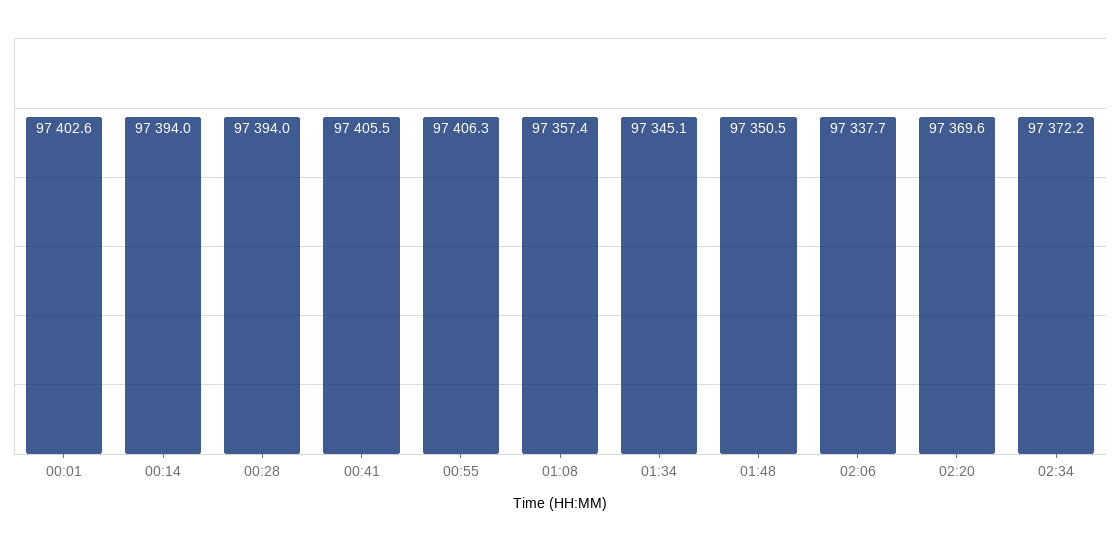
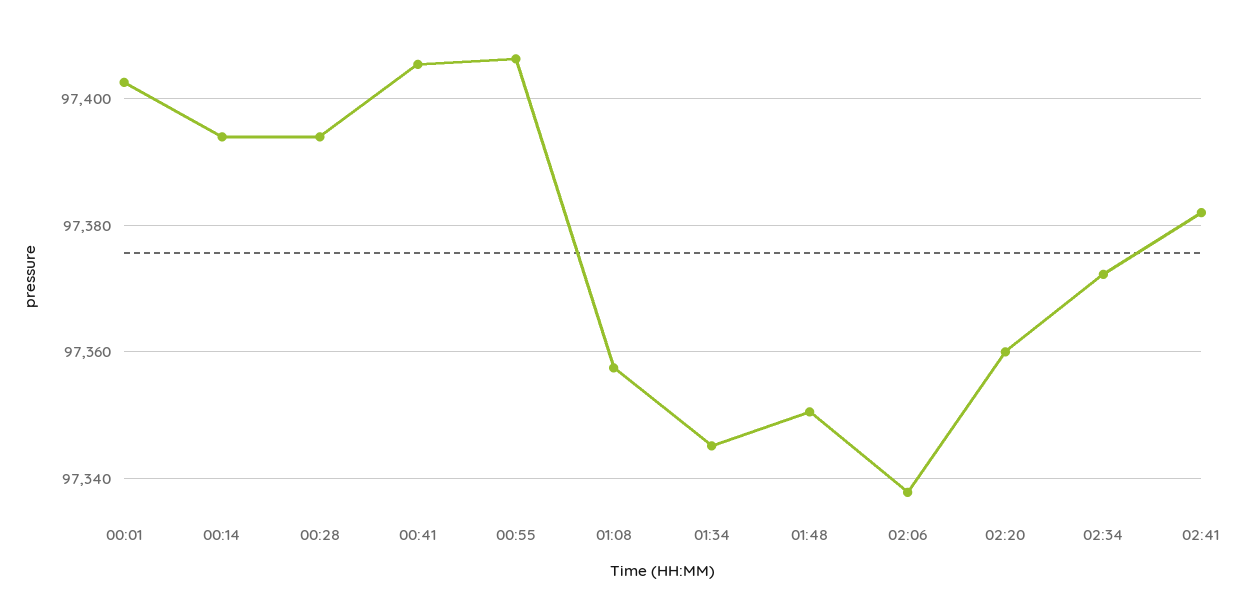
02:20: 97369.6 -> 97360
02:41: none -> 97382

